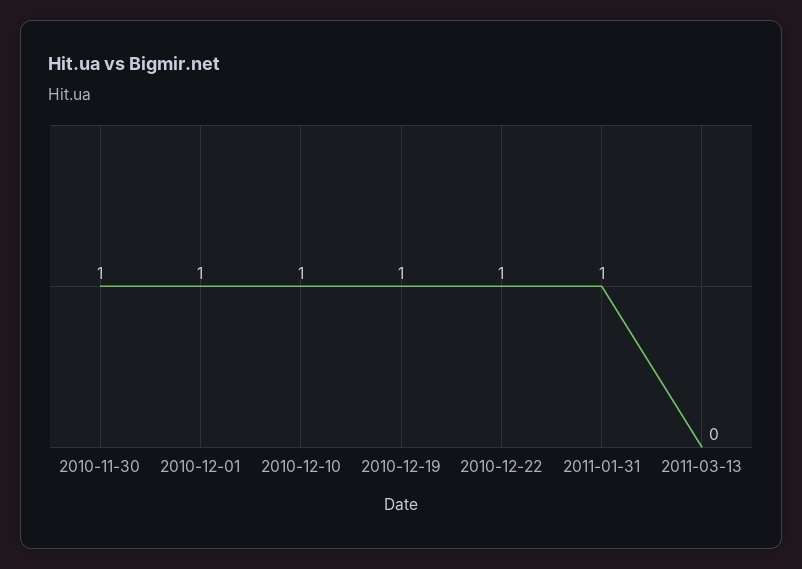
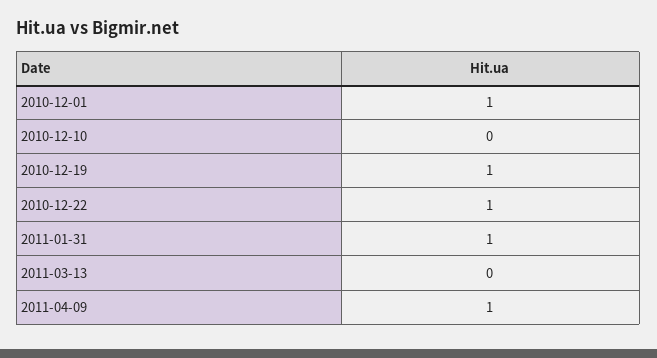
2010-11-30: 1 -> none
2010-12-10: 1 -> 0
2011-04-09: none -> 1

